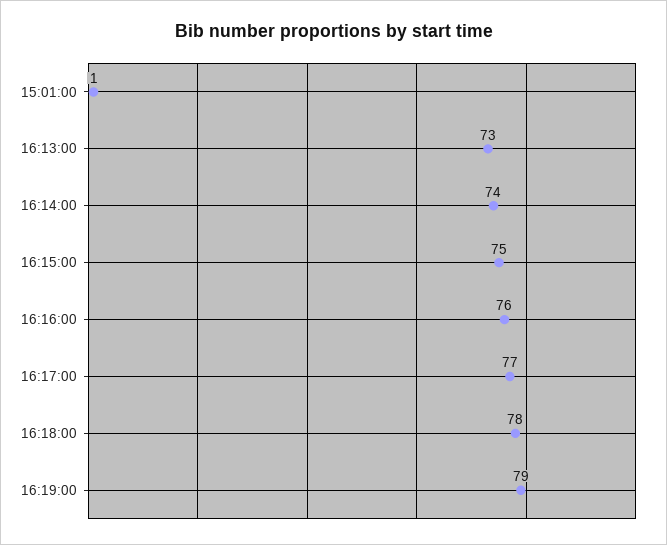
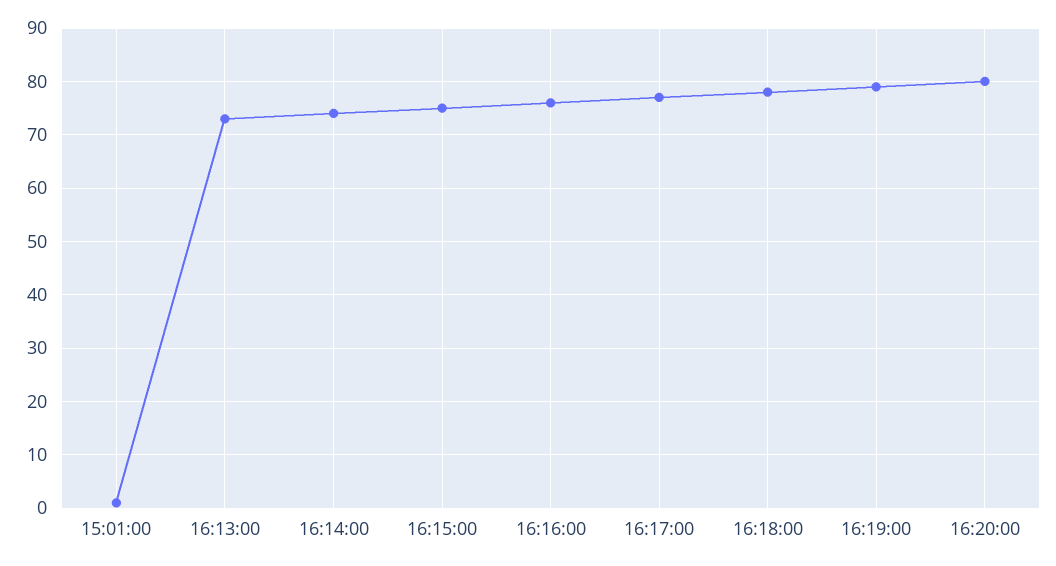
16:20:00: none -> 80

